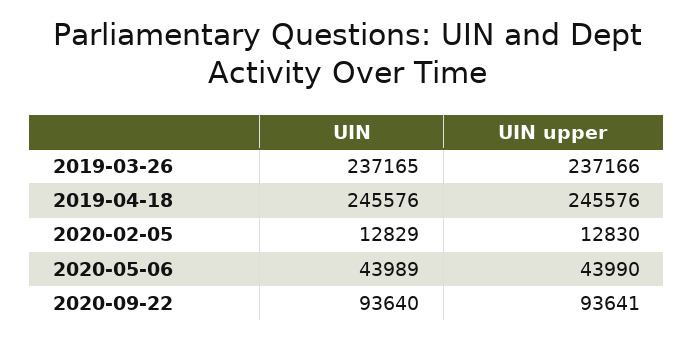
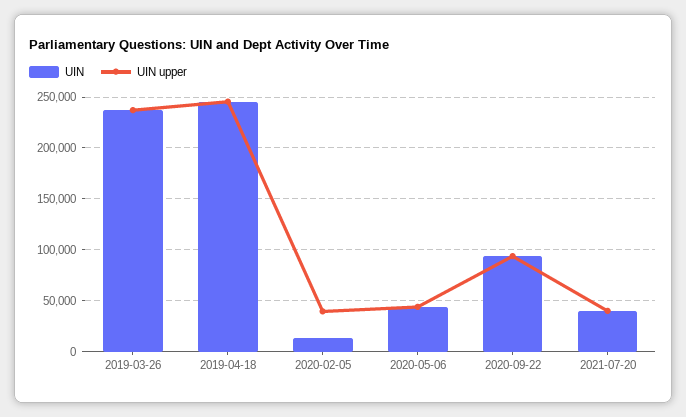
UIN upper, 2020-02-05: 12830 -> 40000
UIN, 2021-07-20: none -> 40000
UIN upper, 2021-07-20: none -> 40000

